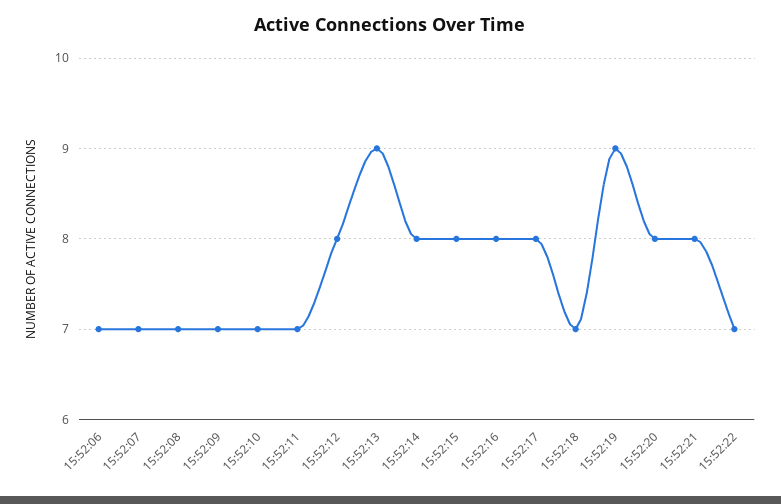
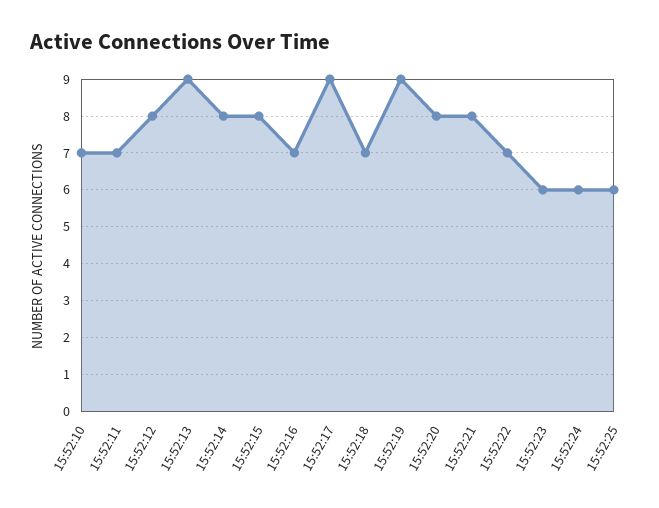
15:52:06: 7 -> none
15:52:07: 7 -> none
15:52:08: 7 -> none
15:52:09: 7 -> none
15:52:16: 8 -> 7
15:52:17: 8 -> 9
15:52:23: none -> 6
15:52:24: none -> 6
15:52:25: none -> 6

